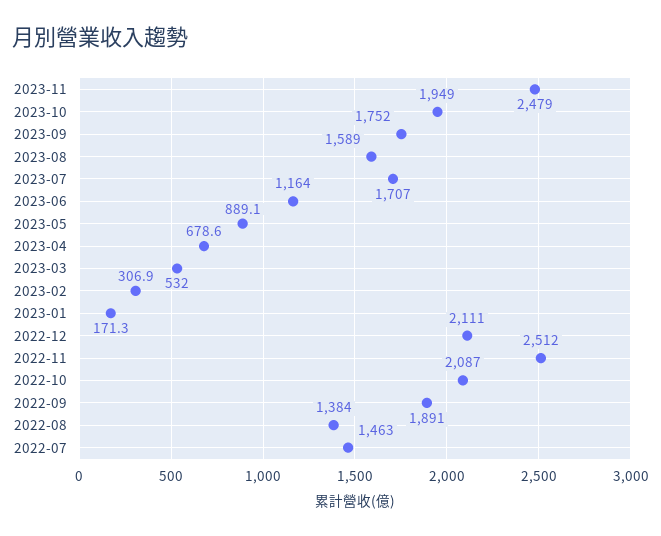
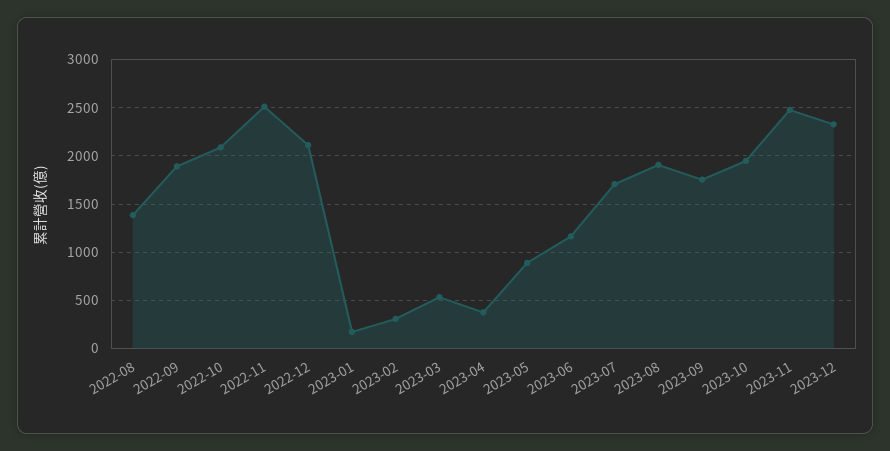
2023-08: 1589 -> 1900
2023-04: 678.6 -> 400
2022-07: 1463 -> none
2023-12: none -> 2300

